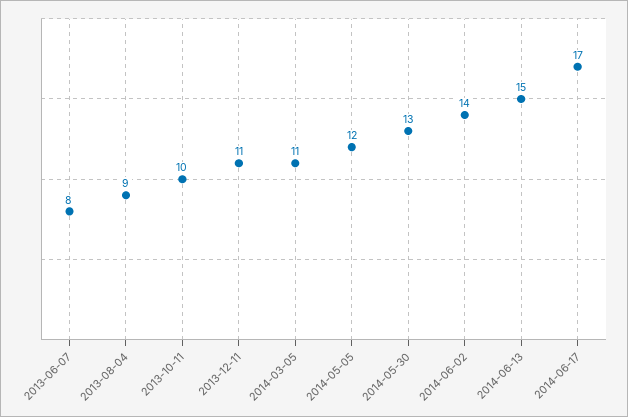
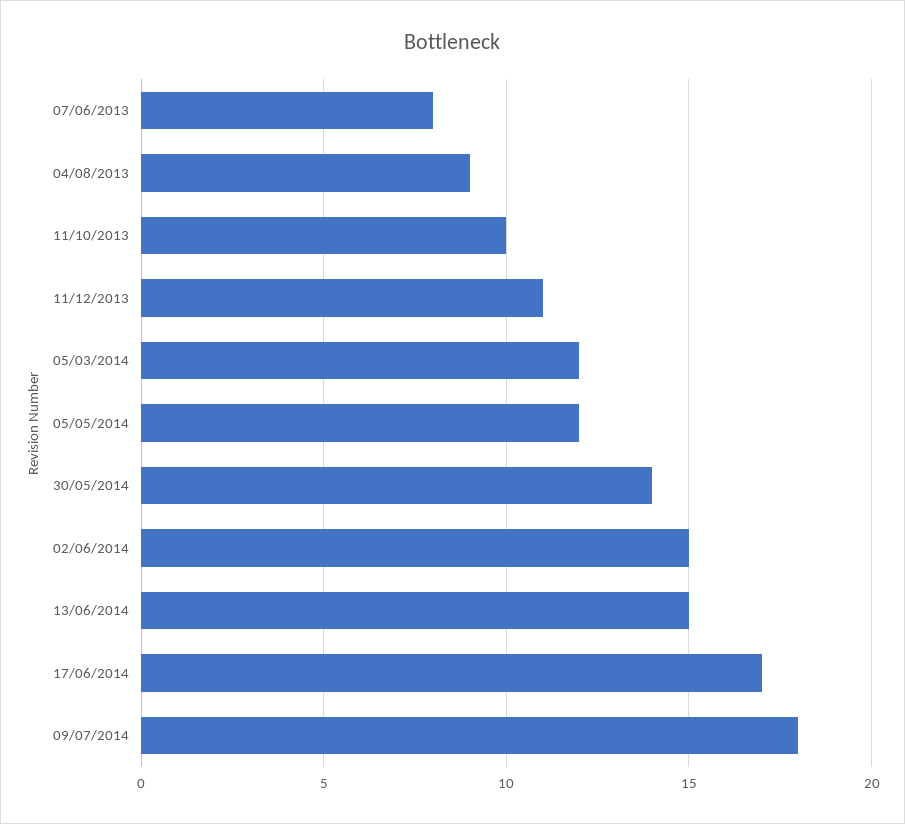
2014-03-05: 11 -> 12
2014-05-30: 13 -> 14
2014-06-02: 14 -> 15
09/07/2014: none -> 18

